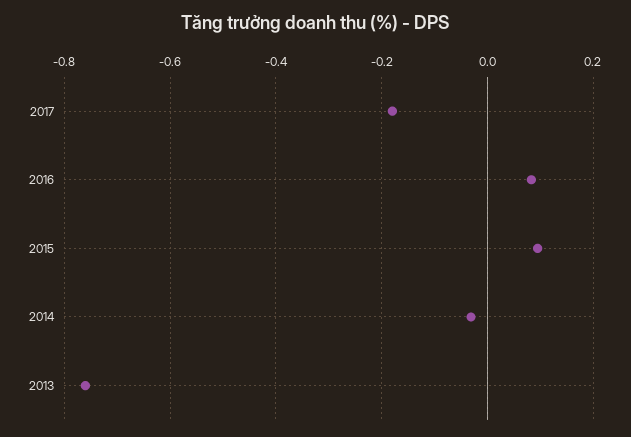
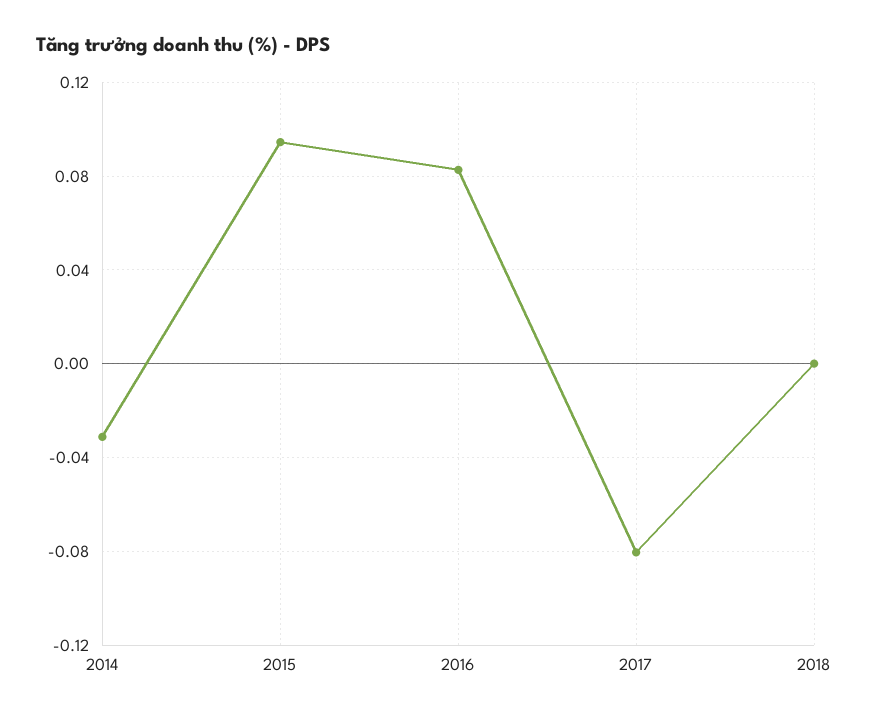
2017: -0.18 -> -0.08
2013: -0.76 -> none
2018: none -> 0

